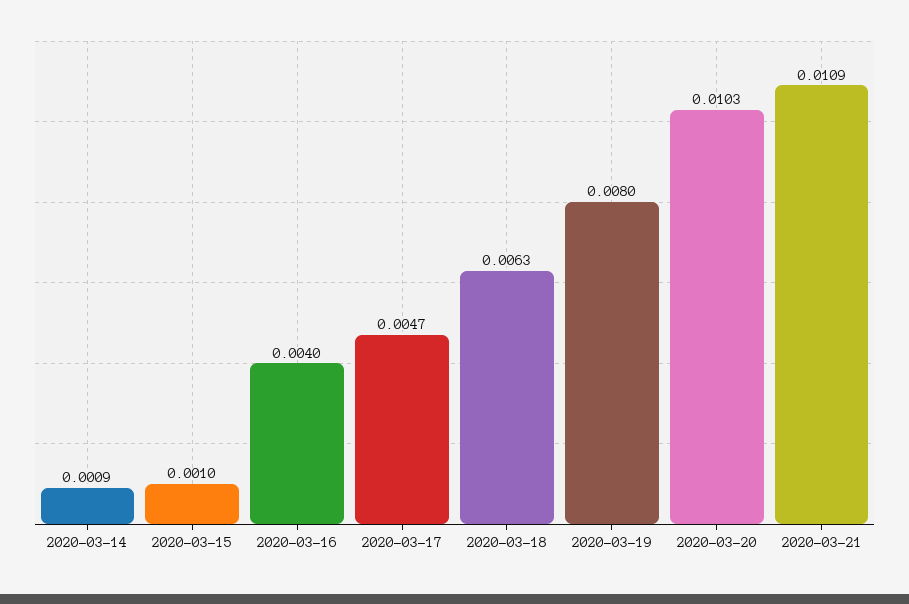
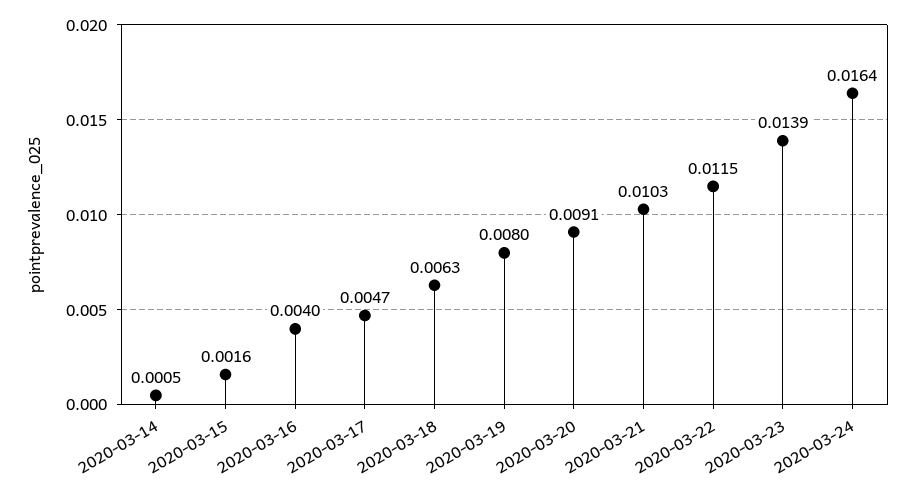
2020-03-14: 0.0009 -> 0.0005
2020-03-15: 0.001 -> 0.0016
2020-03-20: 0.0103 -> 0.0091
2020-03-21: 0.0109 -> 0.0103
2020-03-22: none -> 0.0115
2020-03-23: none -> 0.0139
2020-03-24: none -> 0.0164

